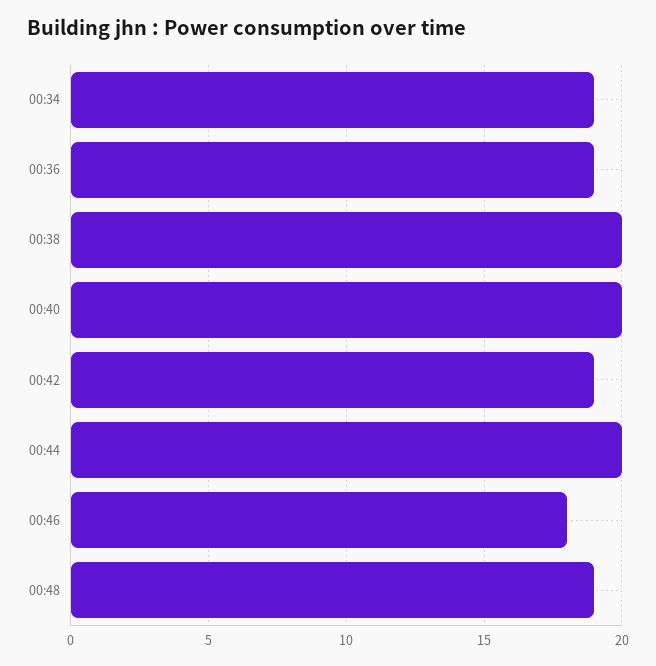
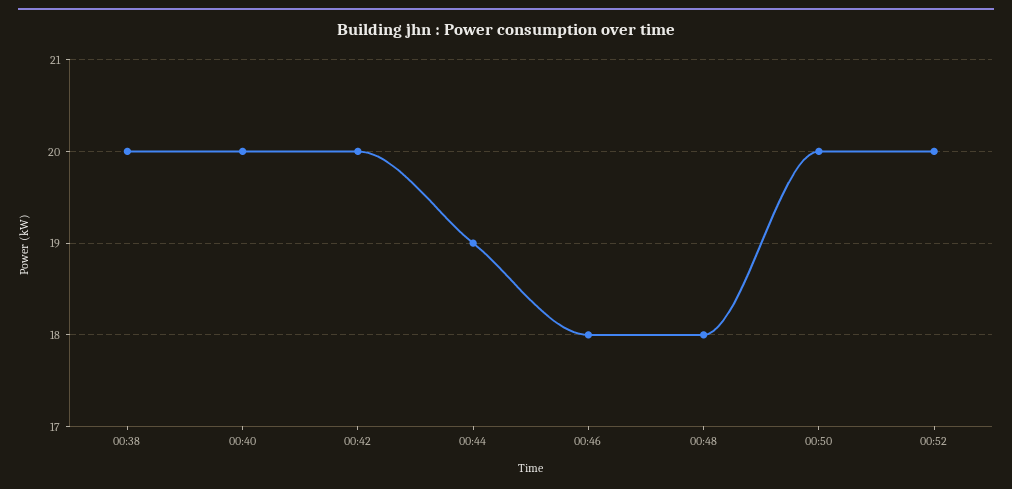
00:34: 19 -> none
00:36: 19 -> none
00:42: 19 -> 20
00:44: 20 -> 19
00:48: 19 -> 18
00:50: none -> 20
00:52: none -> 20

